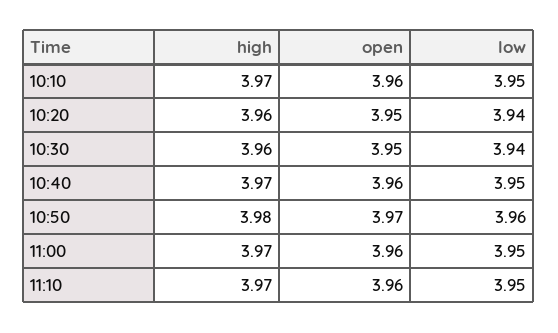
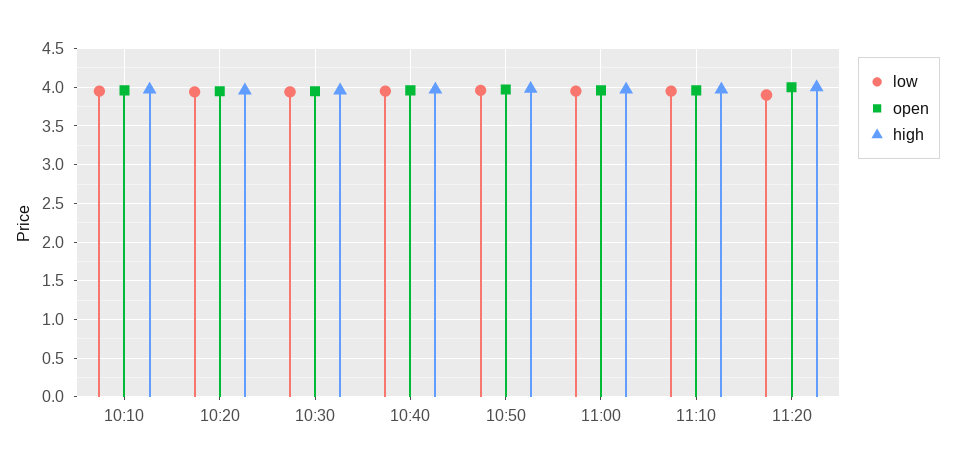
low, 11:20: none -> 3.9
open, 11:20: none -> 4
high, 11:20: none -> 4

